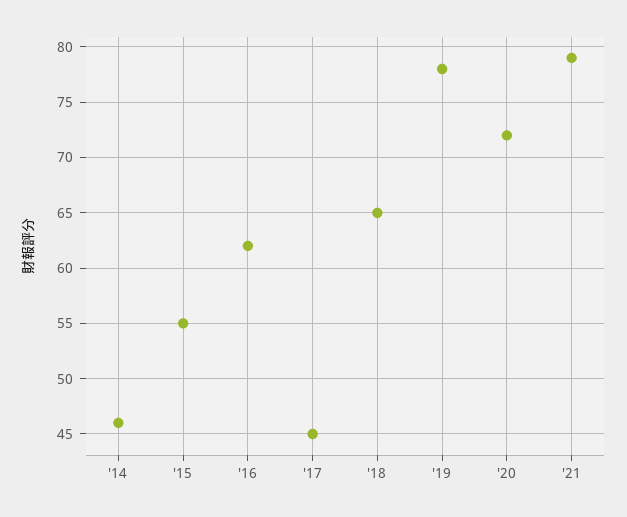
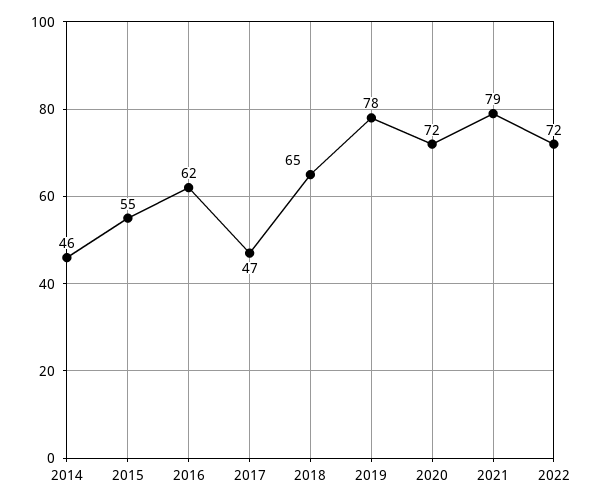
'17: 45 -> 47
2022: none -> 72

